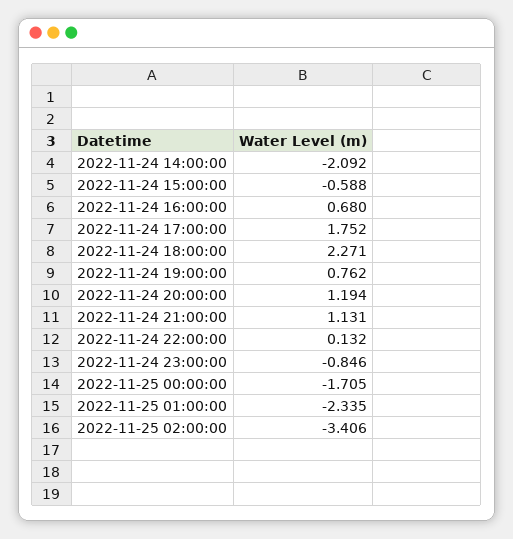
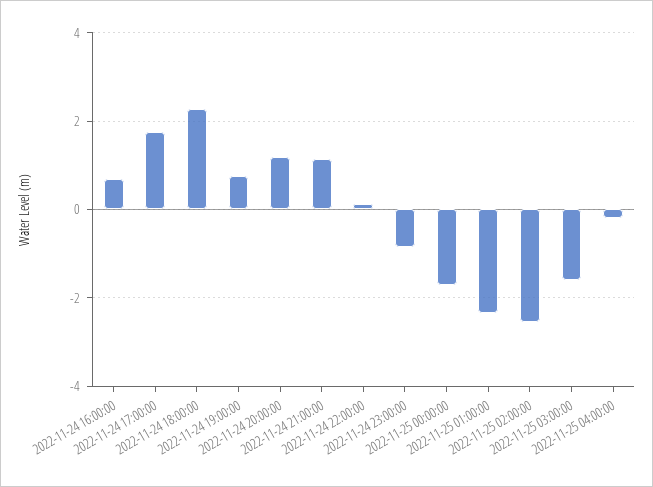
2022-11-24 14:00:00: -2.092 -> none
2022-11-24 15:00:00: -0.588 -> none
2022-11-25 02:00:00: -3.406 -> -2.6
2022-11-25 03:00:00: none -> -1.6
2022-11-25 04:00:00: none -> -0.2

